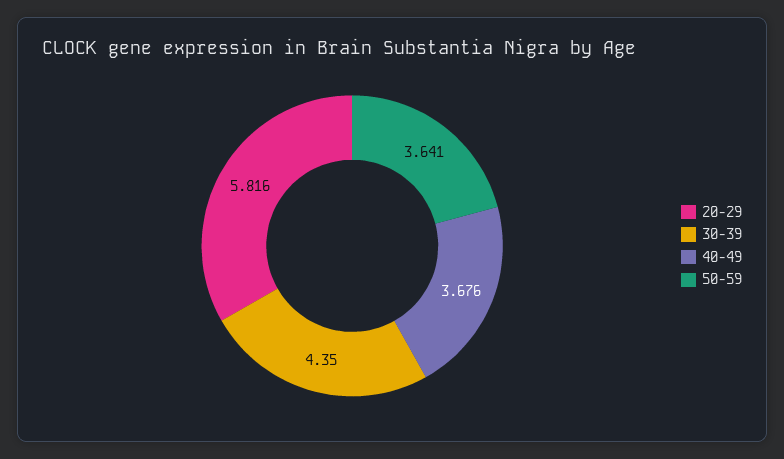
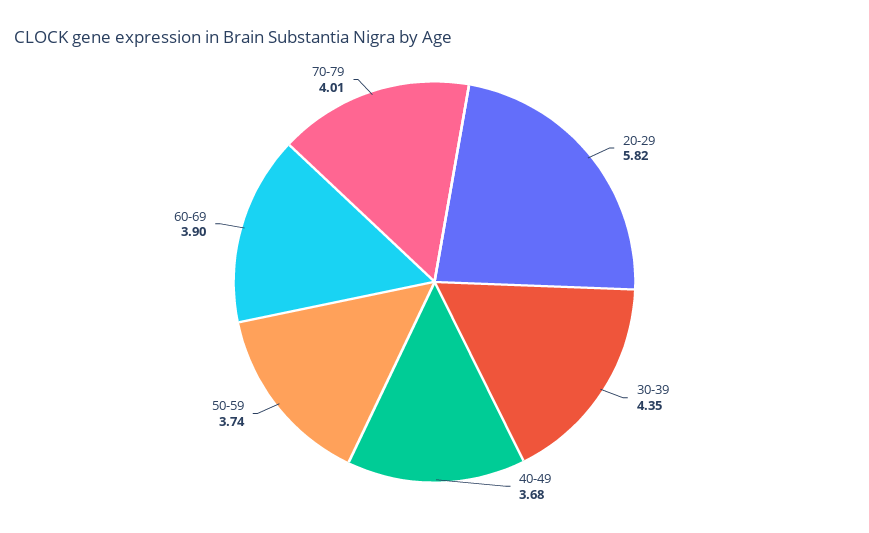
50-59: 3.641 -> 3.74
60-69: none -> 3.9
70-79: none -> 4.01

